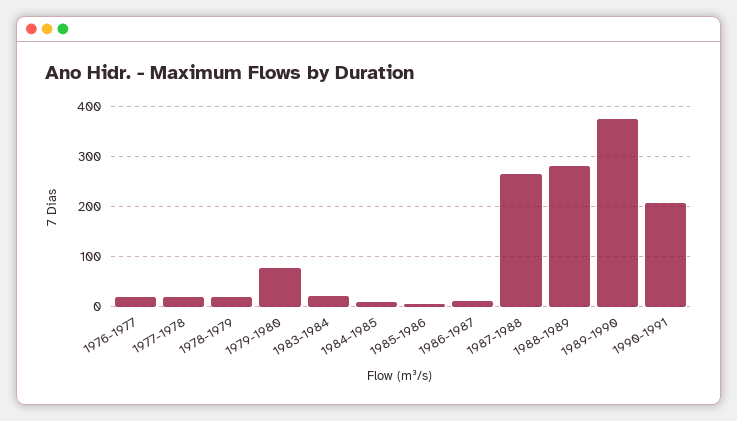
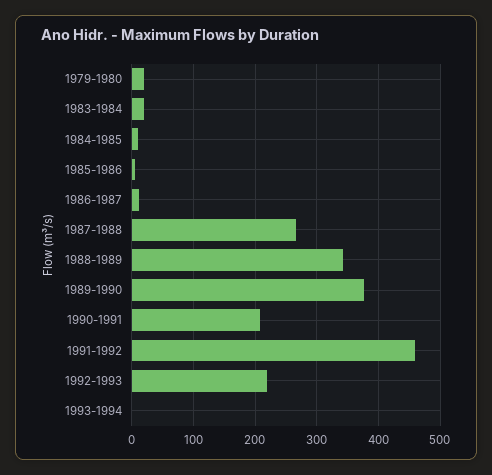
1976-1977: 20 -> none
1977-1978: 20 -> none
1978-1979: 20 -> none
1979-1980: 80 -> 20
1988-1989: 280 -> 340
1991-1992: none -> 460
1992-1993: none -> 220
1993-1994: none -> 0

